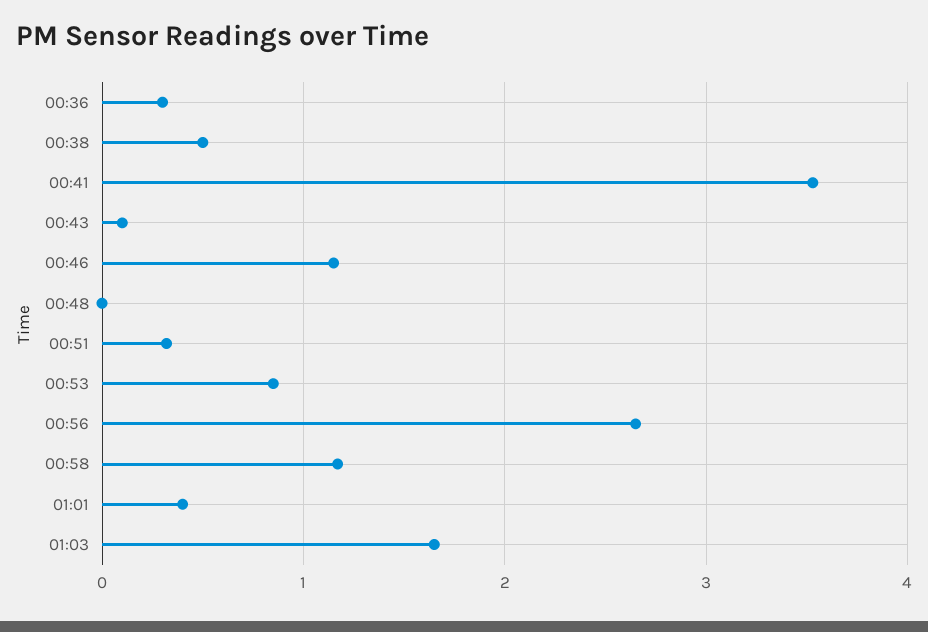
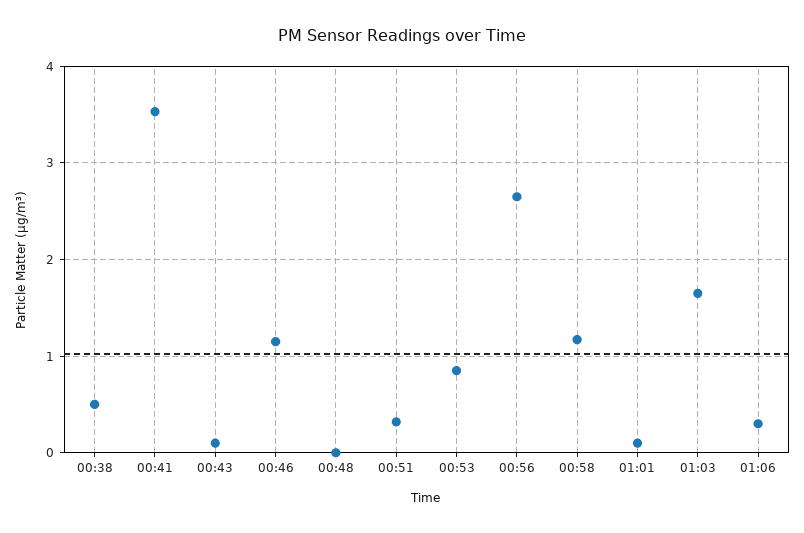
00:36: 0.3 -> none
01:01: 0.4 -> 0.1
01:06: none -> 0.3

